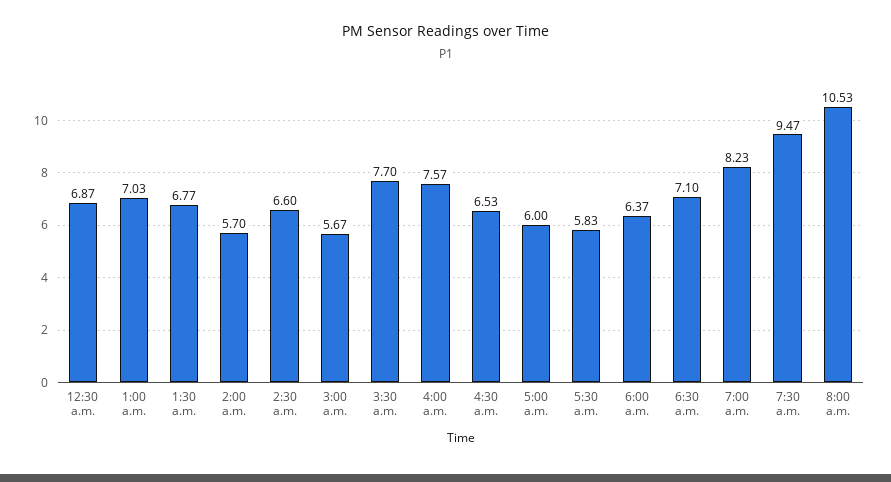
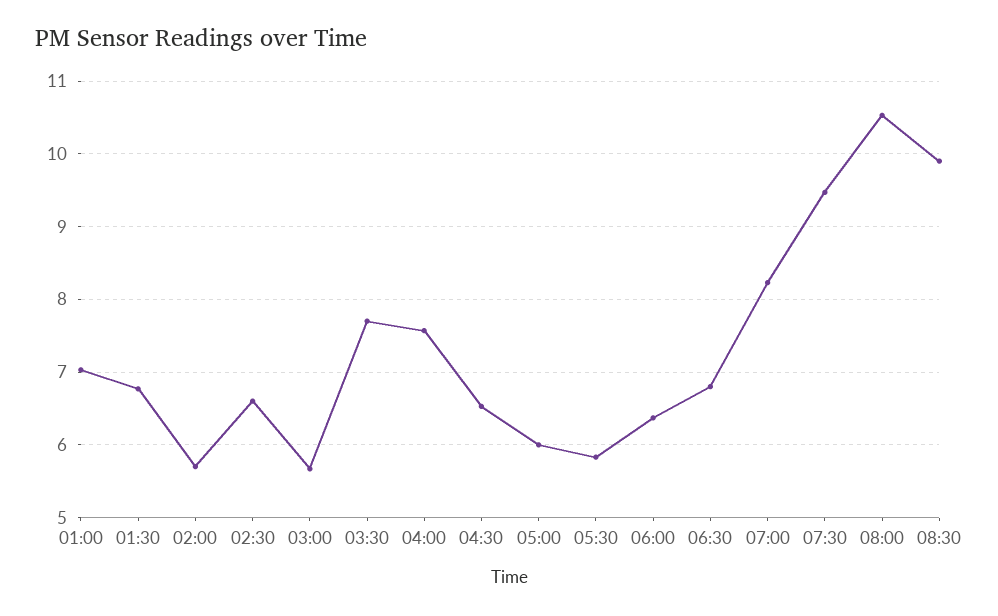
12:30 a.m.: 6.87 -> none
6:30 a.m.: 7.1 -> 6.8
08:30: none -> 9.9

